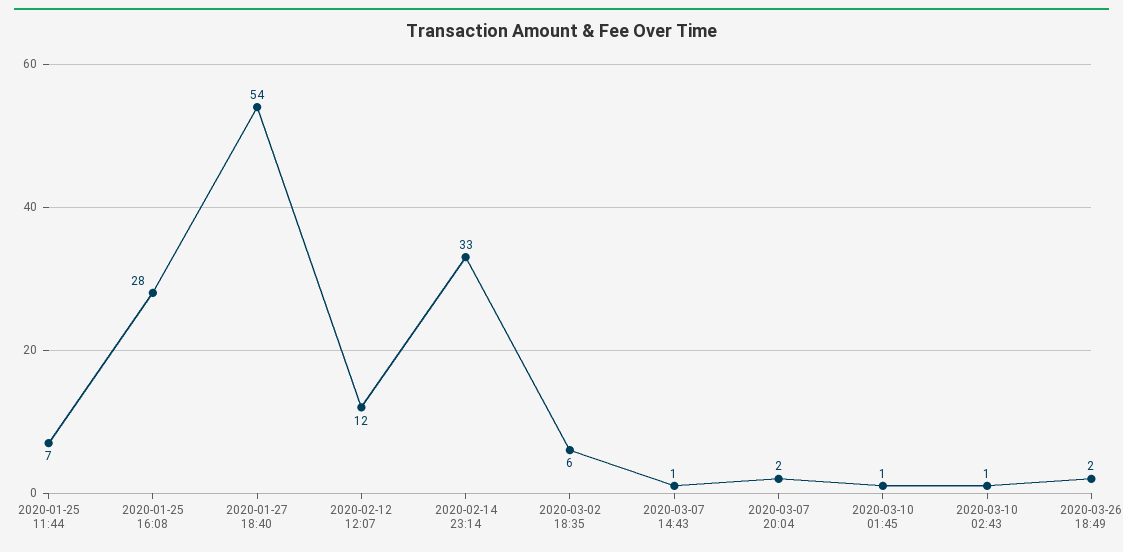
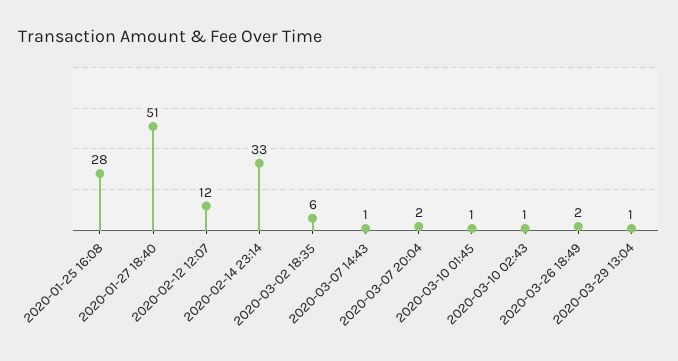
2020-01-25 11:44: 7 -> none
2020-01-27 18:40: 54 -> 51
2020-03-29 13:04: none -> 1

